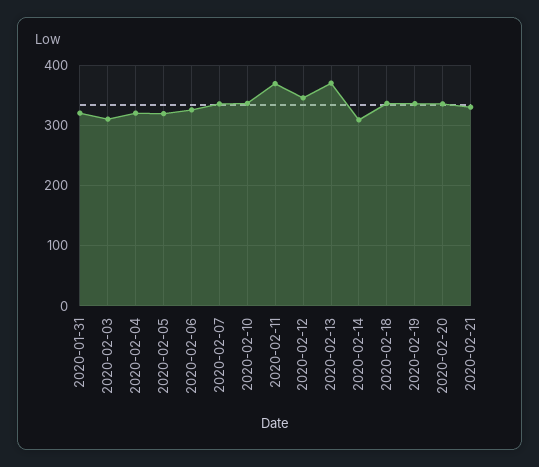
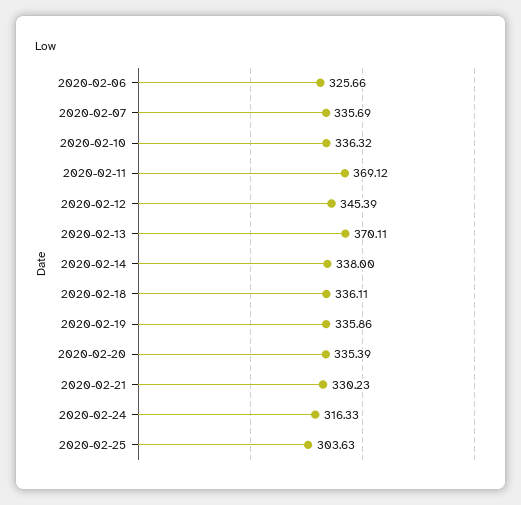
2020-01-31: 320 -> none
2020-02-03: 310 -> none
2020-02-04: 320 -> none
2020-02-05: 320 -> none
2020-02-14: 310 -> 338
2020-02-24: none -> 316.33
2020-02-25: none -> 303.63

